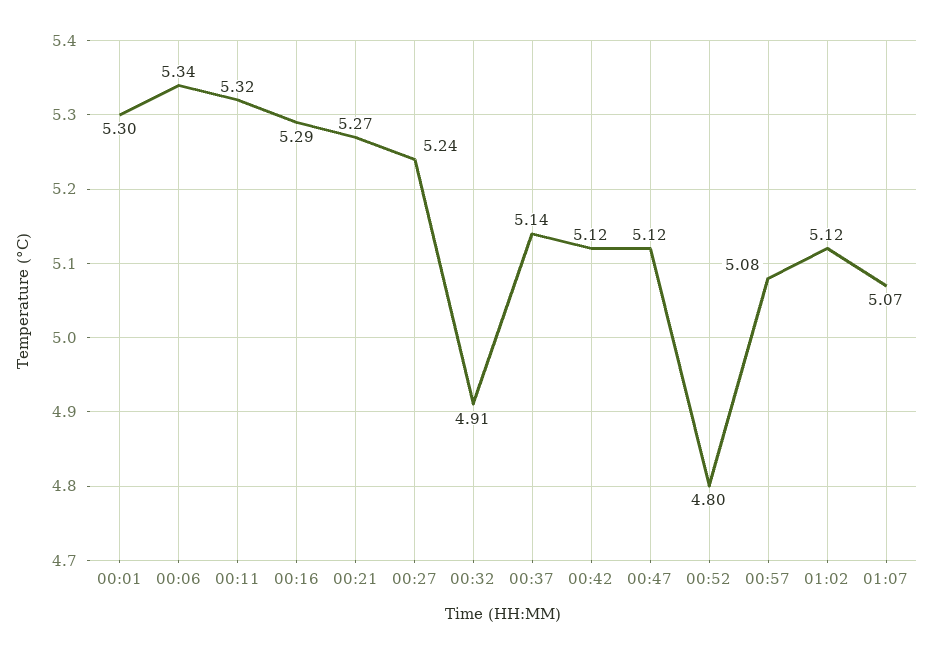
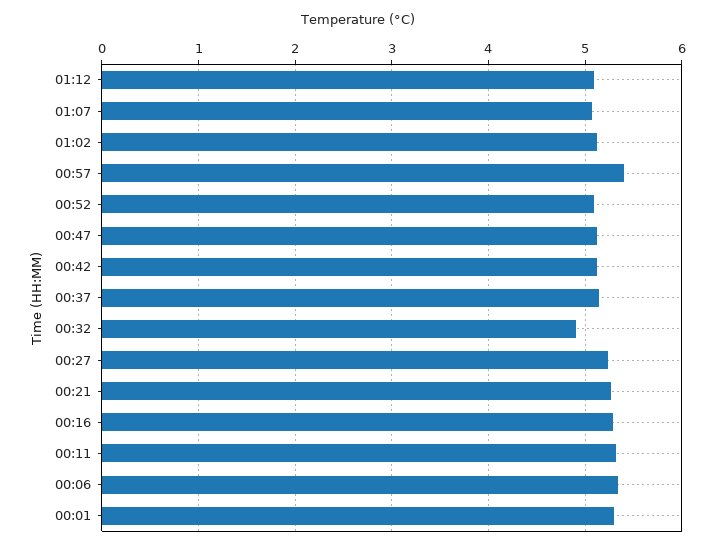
00:52: 4.8 -> 5.1
00:57: 5.08 -> 5.4
01:12: none -> 5.1

